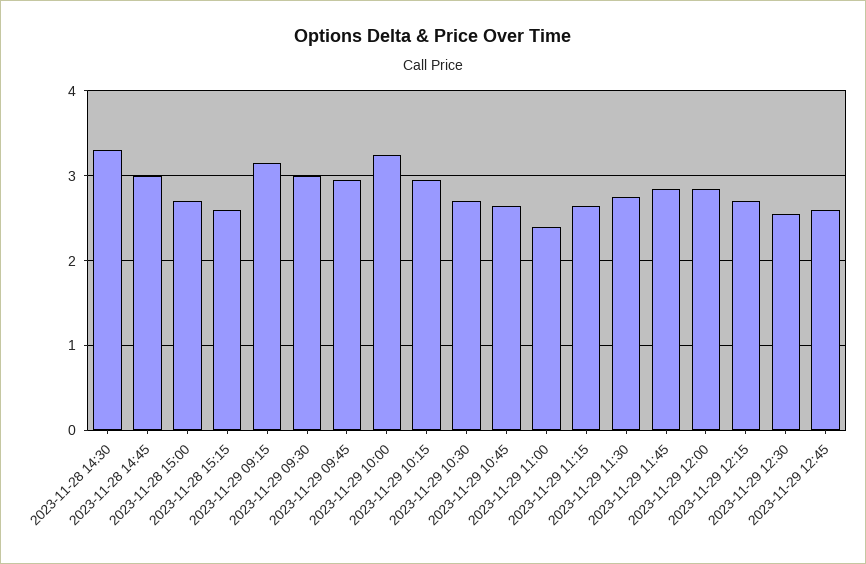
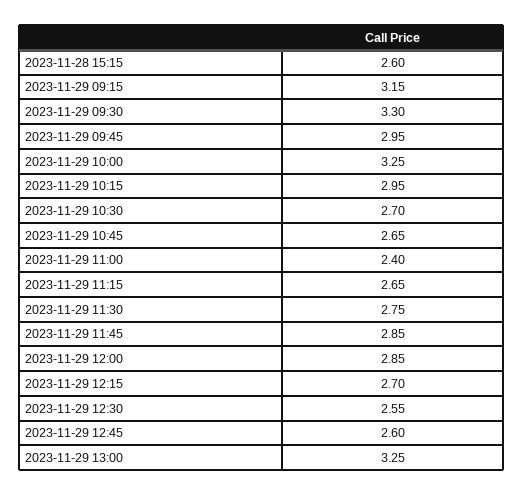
2023-11-28 14:30: 3.3 -> none
2023-11-28 14:45: 3 -> none
2023-11-28 15:00: 2.7 -> none
2023-11-29 09:30: 3 -> 3.3
2023-11-29 13:00: none -> 3.25

